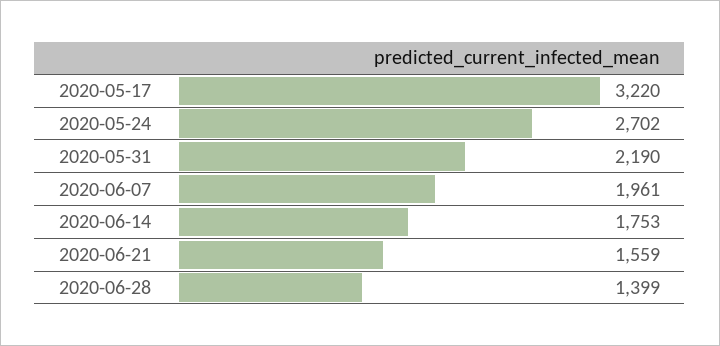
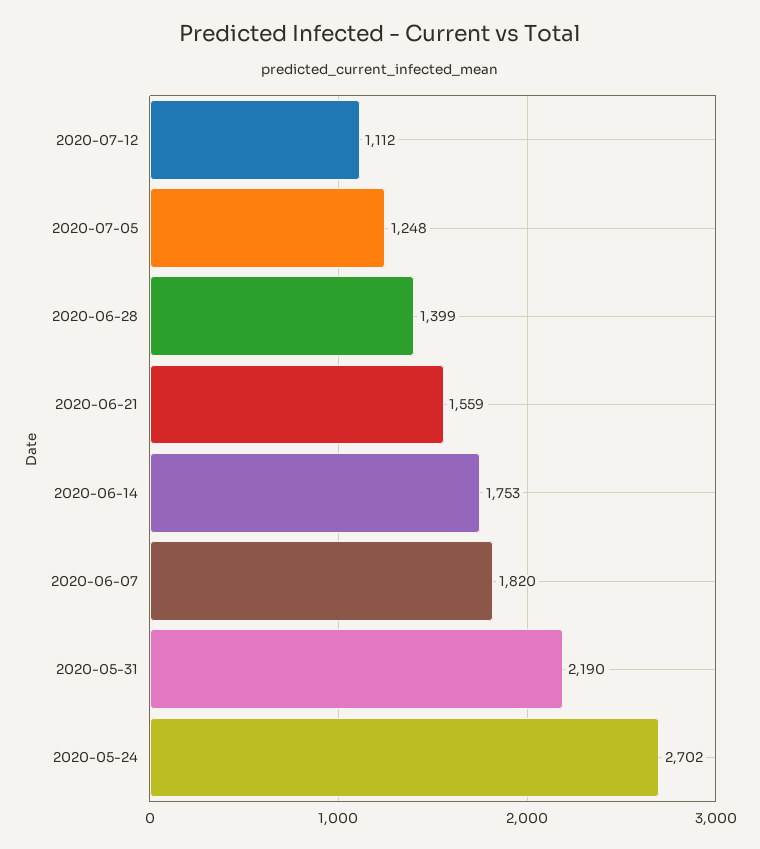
2020-05-17: 3220 -> none
2020-06-07: 1961 -> 1820
2020-07-12: none -> 1112
2020-07-05: none -> 1248

